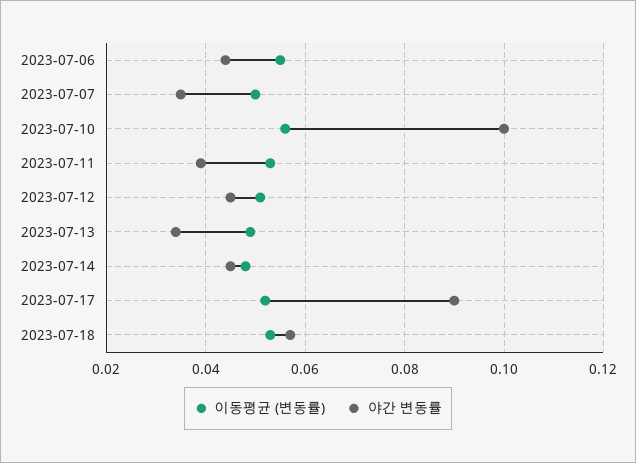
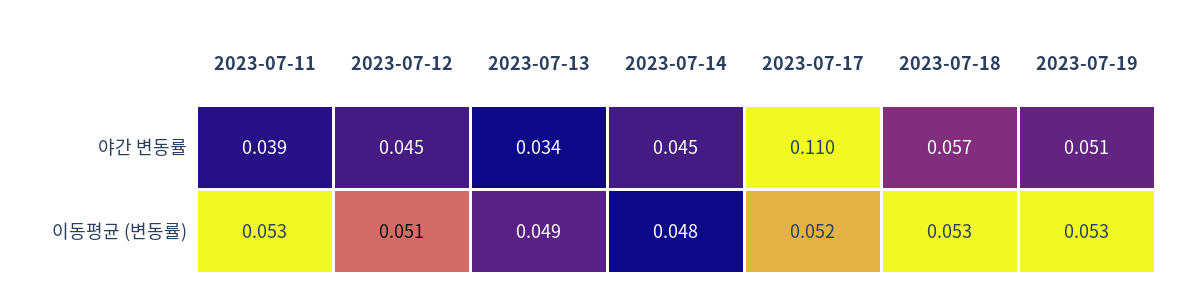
이동평균 (변동률), 2023-07-06: 0.055 -> none
야간 변동률, 2023-07-06: 0.045 -> none
이동평균 (변동률), 2023-07-07: 0.05 -> none
야간 변동률, 2023-07-07: 0.035 -> none
이동평균 (변동률), 2023-07-10: 0.055 -> none
야간 변동률, 2023-07-10: 0.1 -> none
야간 변동률, 2023-07-17: 0.09 -> 0.11
야간 변동률, 2023-07-19: none -> 0.051
이동평균 (변동률), 2023-07-19: none -> 0.053

